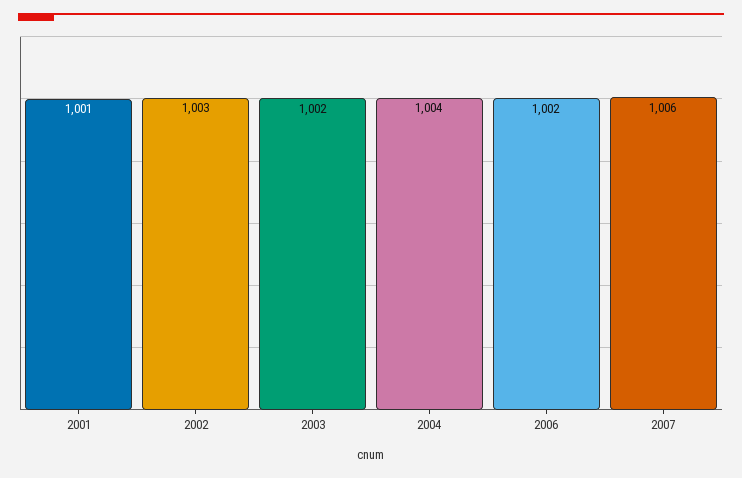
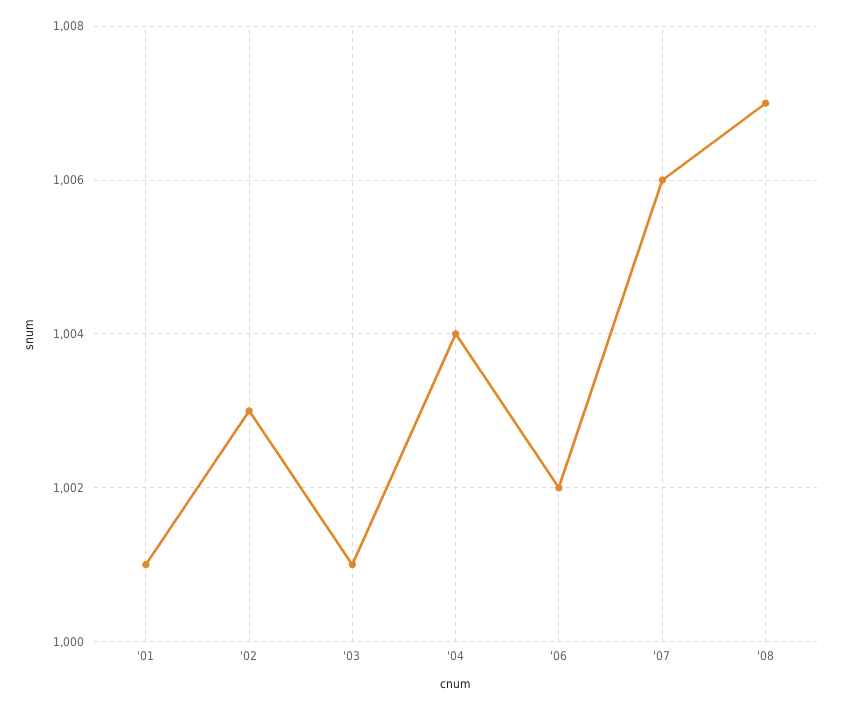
2003: 1002 -> 1001
'08: none -> 1007

